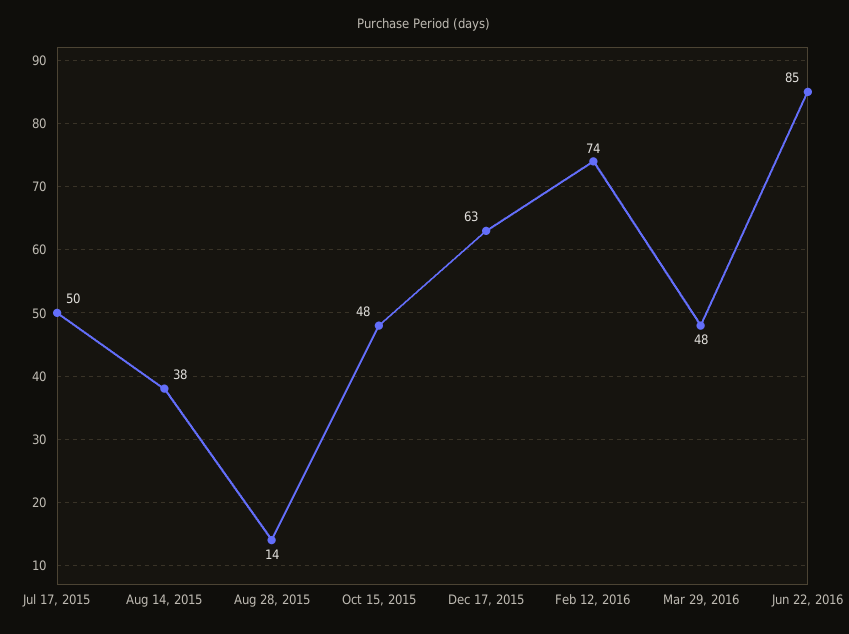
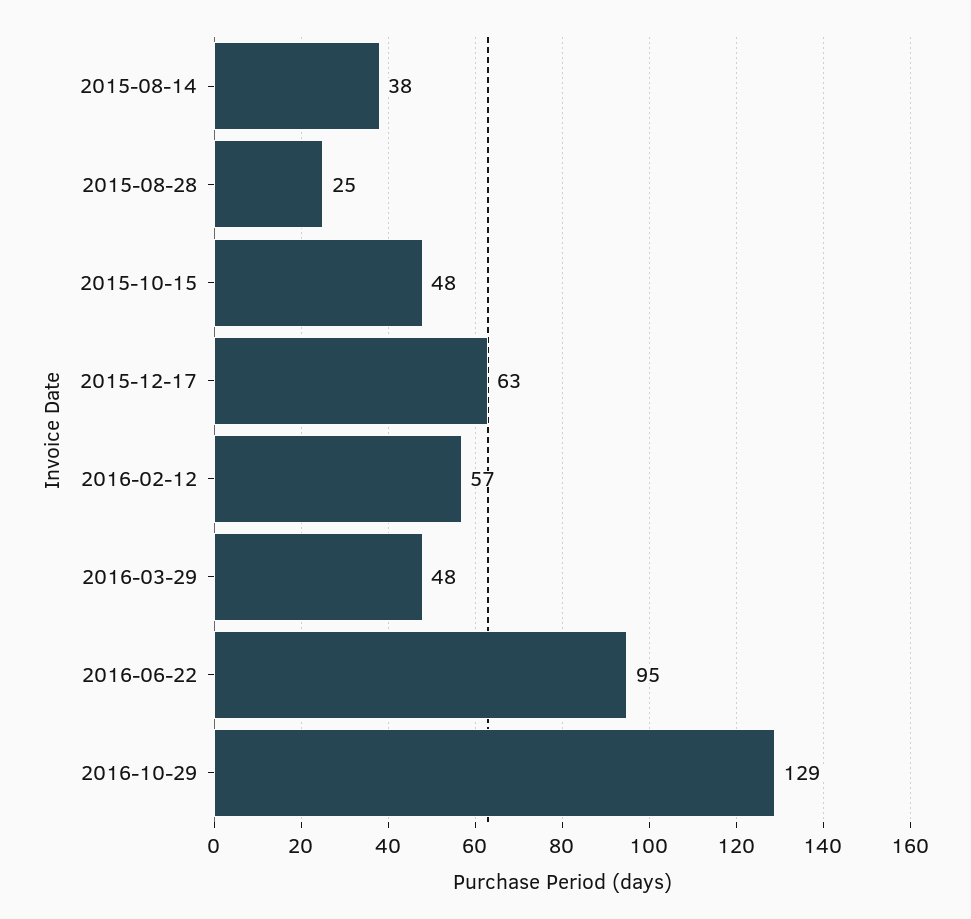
Jul 17, 2015: 50 -> none
Aug 28, 2015: 14 -> 25
Feb 12, 2016: 74 -> 57
Jun 22, 2016: 85 -> 95
2016-10-29: none -> 129

